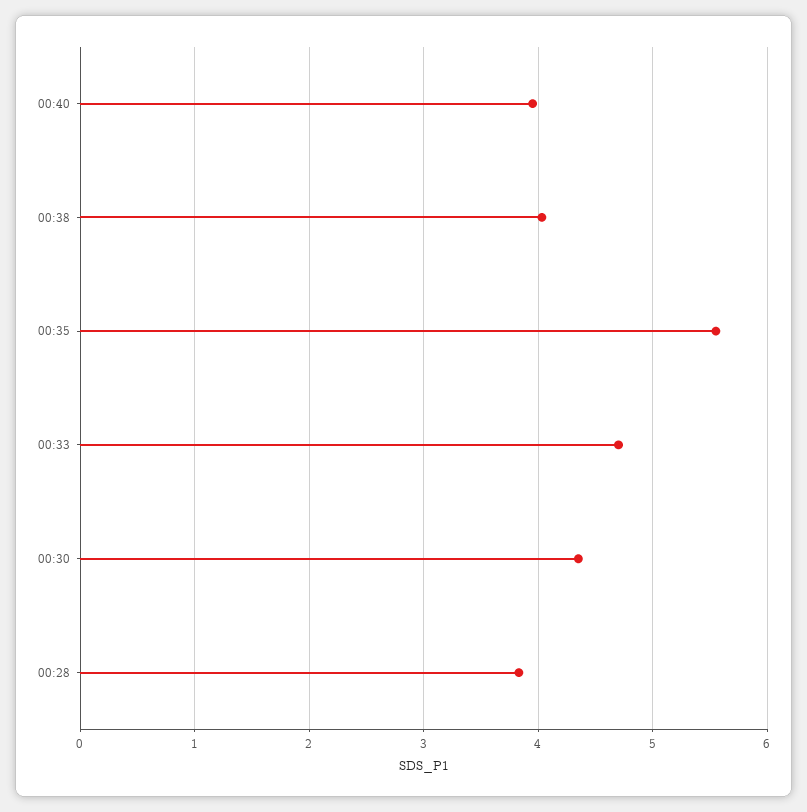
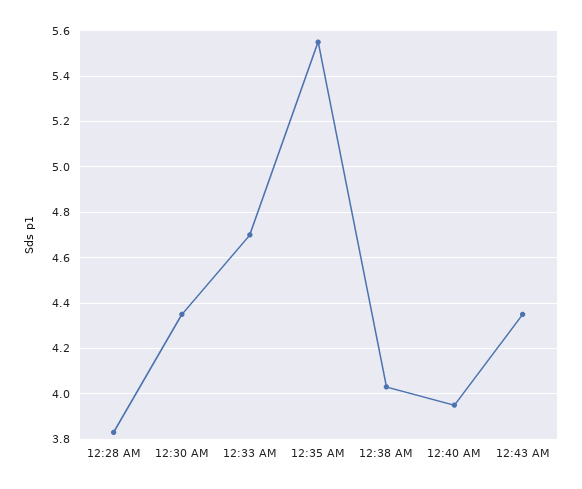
12:43 AM: none -> 4.35

